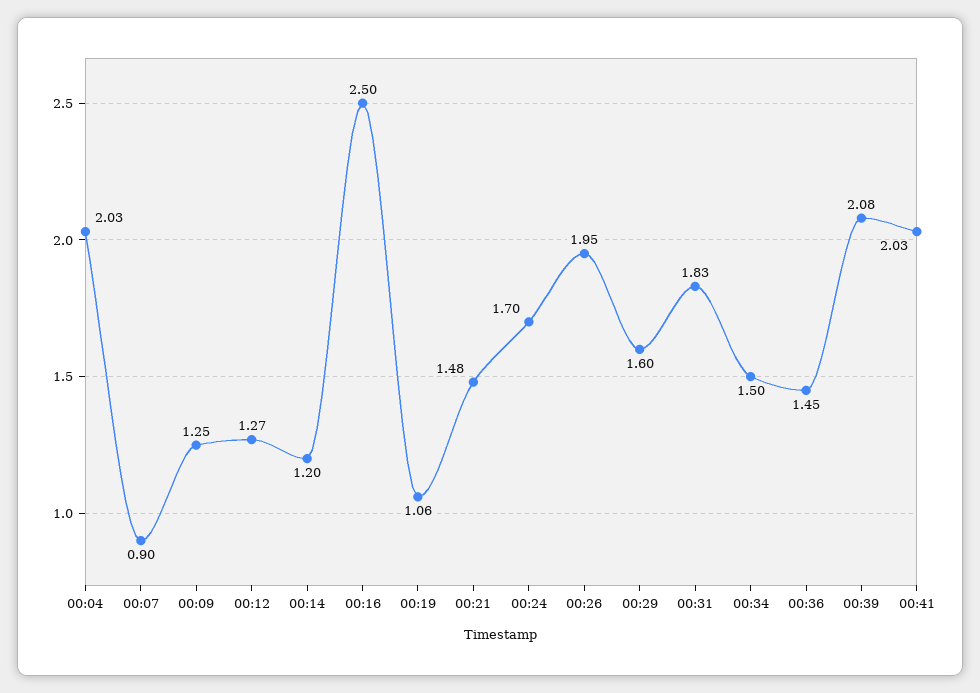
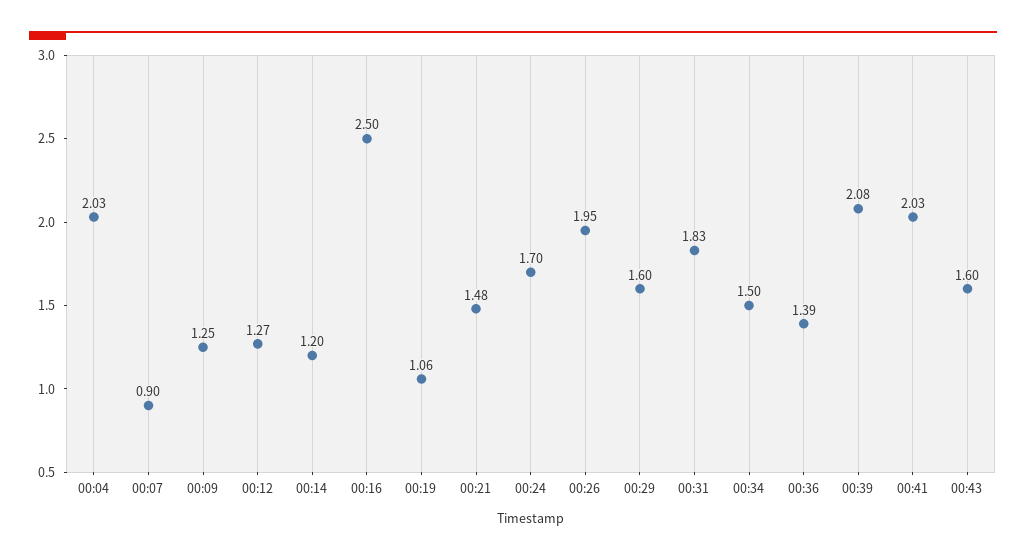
00:36: 1.45 -> 1.39
00:43: none -> 1.6

